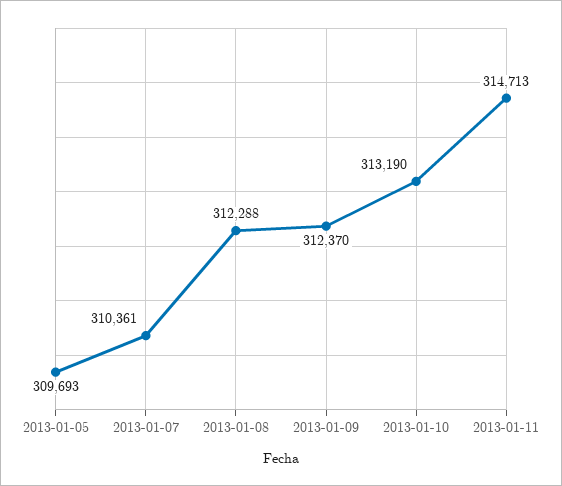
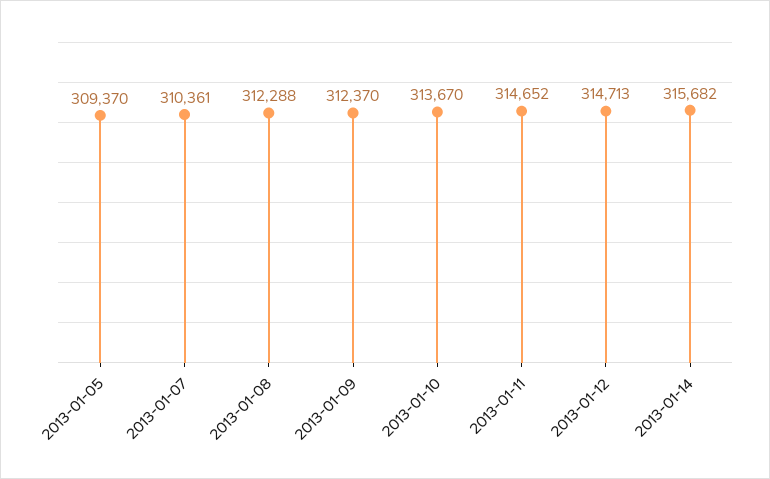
2013-01-05: 309693 -> 309370
2013-01-10: 313190 -> 313670
2013-01-11: 314713 -> 314652
2013-01-12: none -> 314713
2013-01-14: none -> 315682

